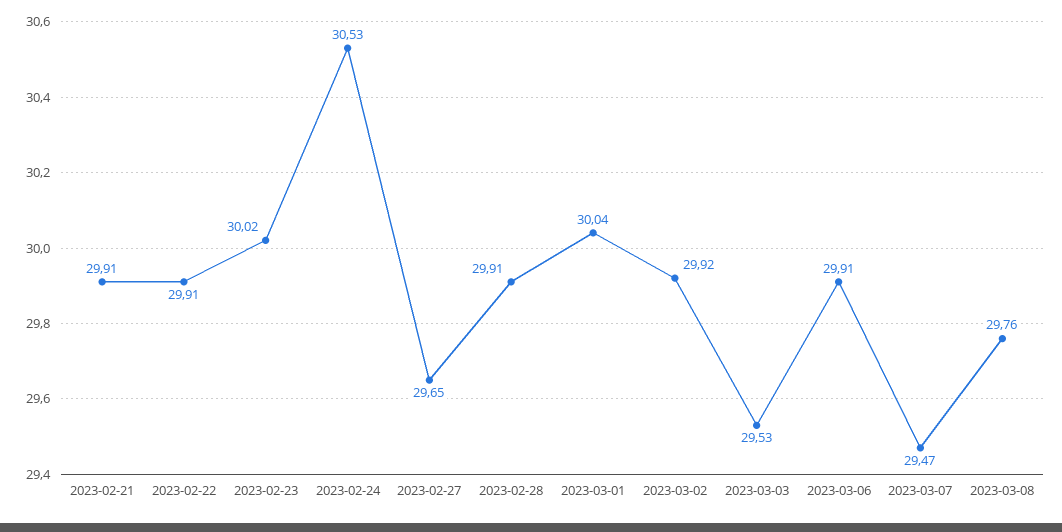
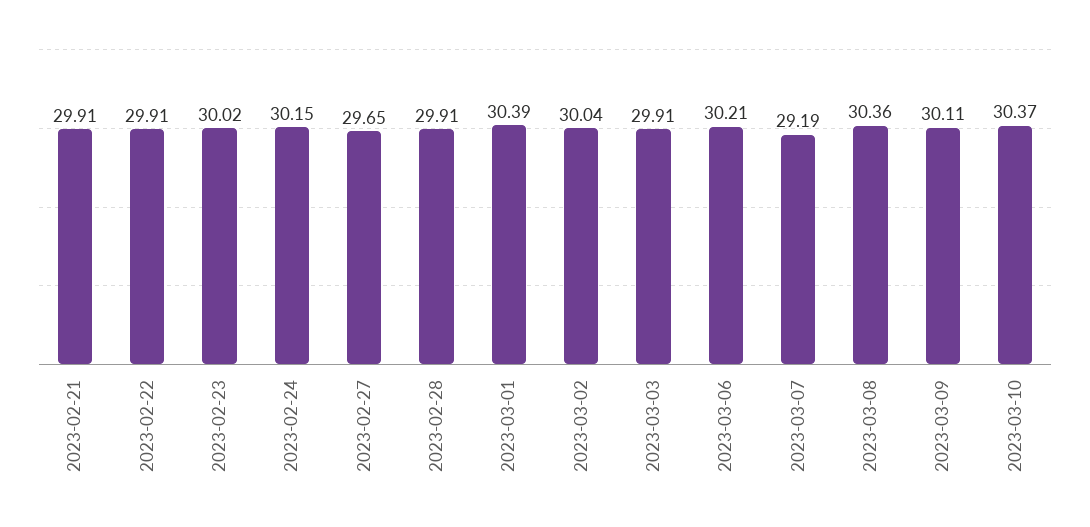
2023-02-24: 30.53 -> 30.15
2023-03-01: 30.04 -> 30.39
2023-03-02: 29.92 -> 30.04
2023-03-03: 29.53 -> 29.91
2023-03-06: 29.91 -> 30.21
2023-03-07: 29.47 -> 29.19
2023-03-08: 29.76 -> 30.36
2023-03-09: none -> 30.11
2023-03-10: none -> 30.37

